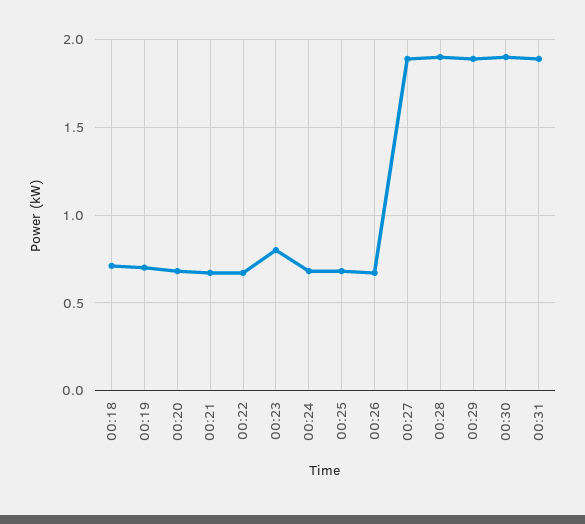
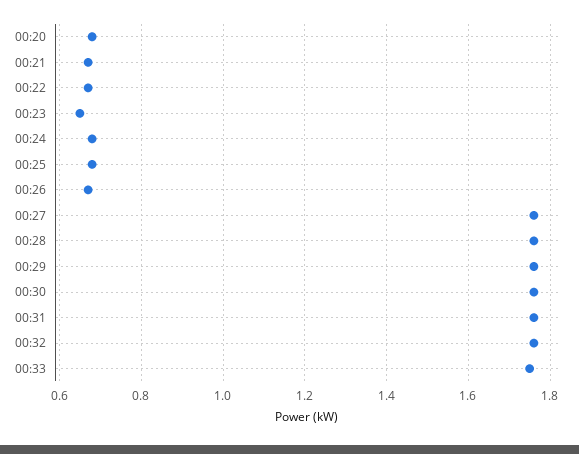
00:18: 0.7 -> none
00:19: 0.7 -> none
00:23: 0.8 -> 0.65
00:27: 1.9 -> 1.75
00:28: 1.9 -> 1.75
00:29: 1.9 -> 1.75
00:30: 1.9 -> 1.75
00:31: 1.9 -> 1.75
00:32: none -> 1.75
00:33: none -> 1.75

